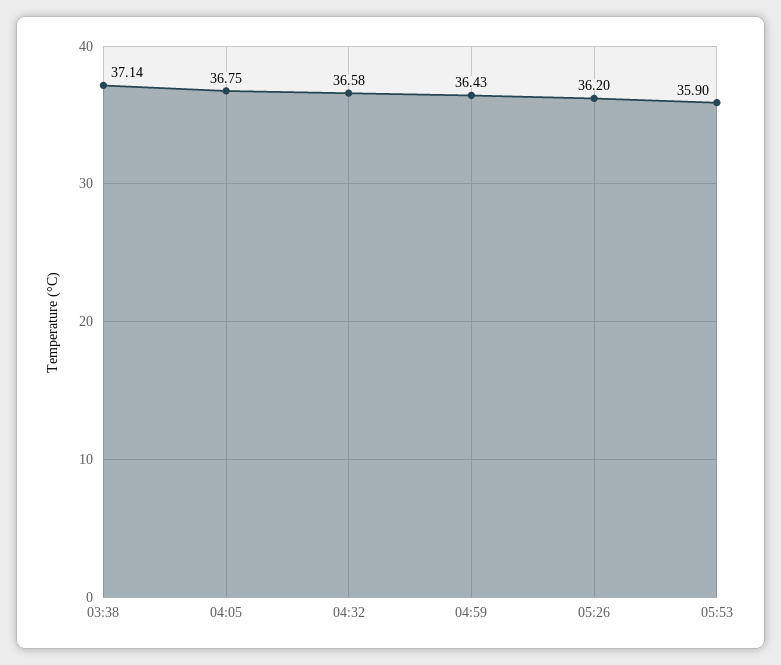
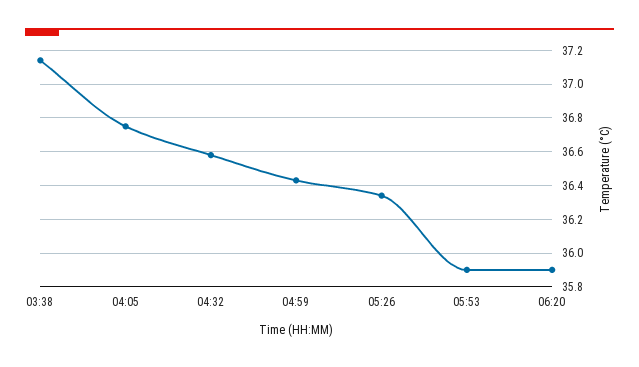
05:26: 36.2 -> 36.35
06:20: none -> 35.9

